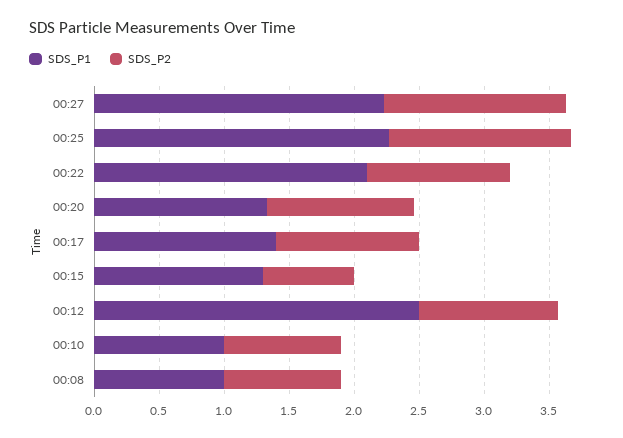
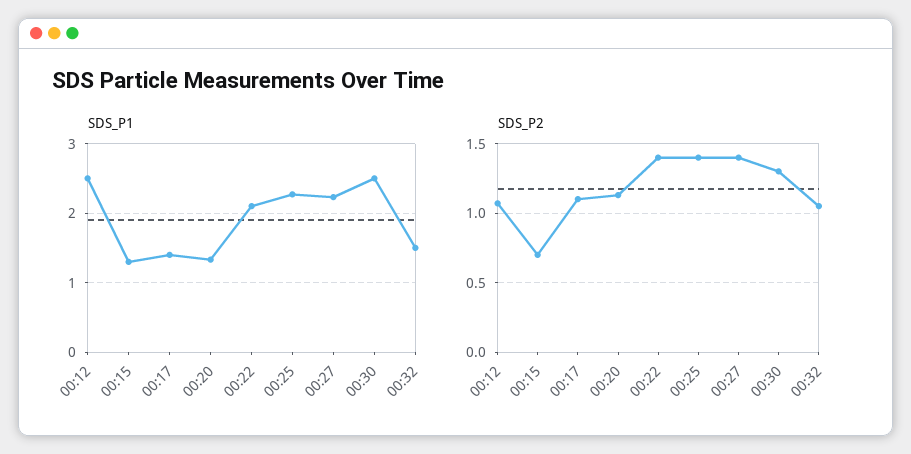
SDS_P2, 00:22: 1.1 -> 1.4
SDS_P1, 00:10: 1 -> none
SDS_P2, 00:10: 0.9 -> none
SDS_P1, 00:08: 1 -> none
SDS_P2, 00:08: 0.9 -> none
SDS_P1, 00:30: none -> 2.5
SDS_P1, 00:32: none -> 1.5
SDS_P2, 00:30: none -> 1.3
SDS_P2, 00:32: none -> 1.05

